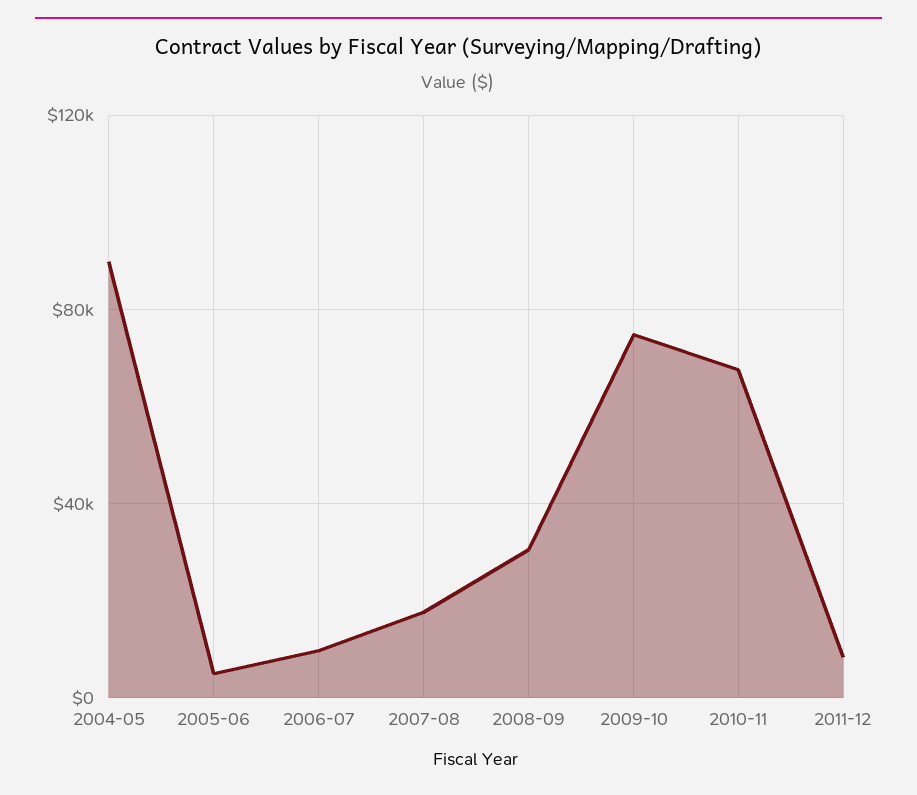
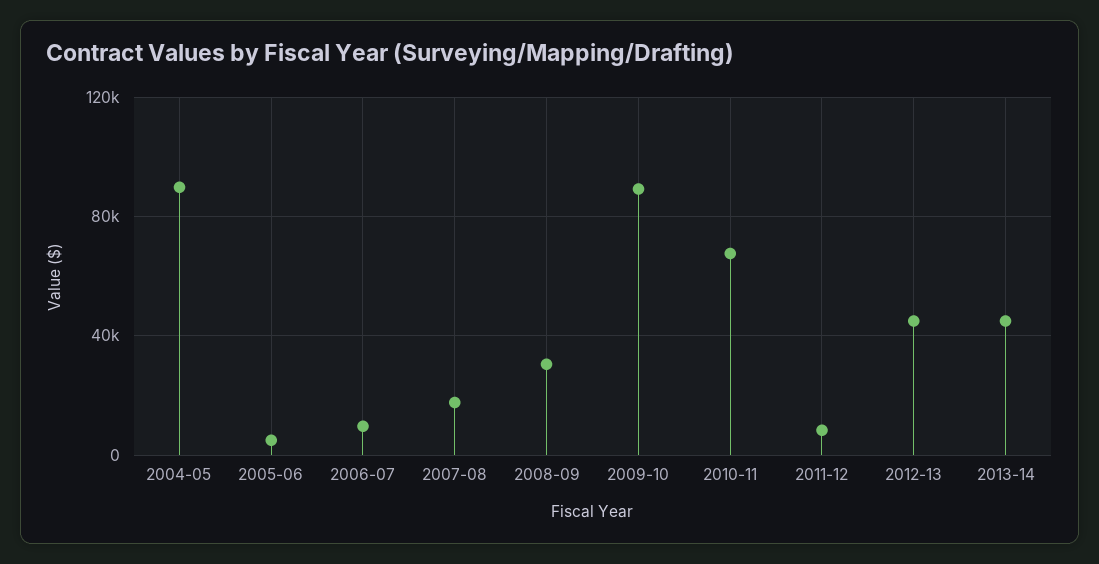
2009-10: 75000 -> 90000
2012-13: none -> 45000
2013-14: none -> 45000

